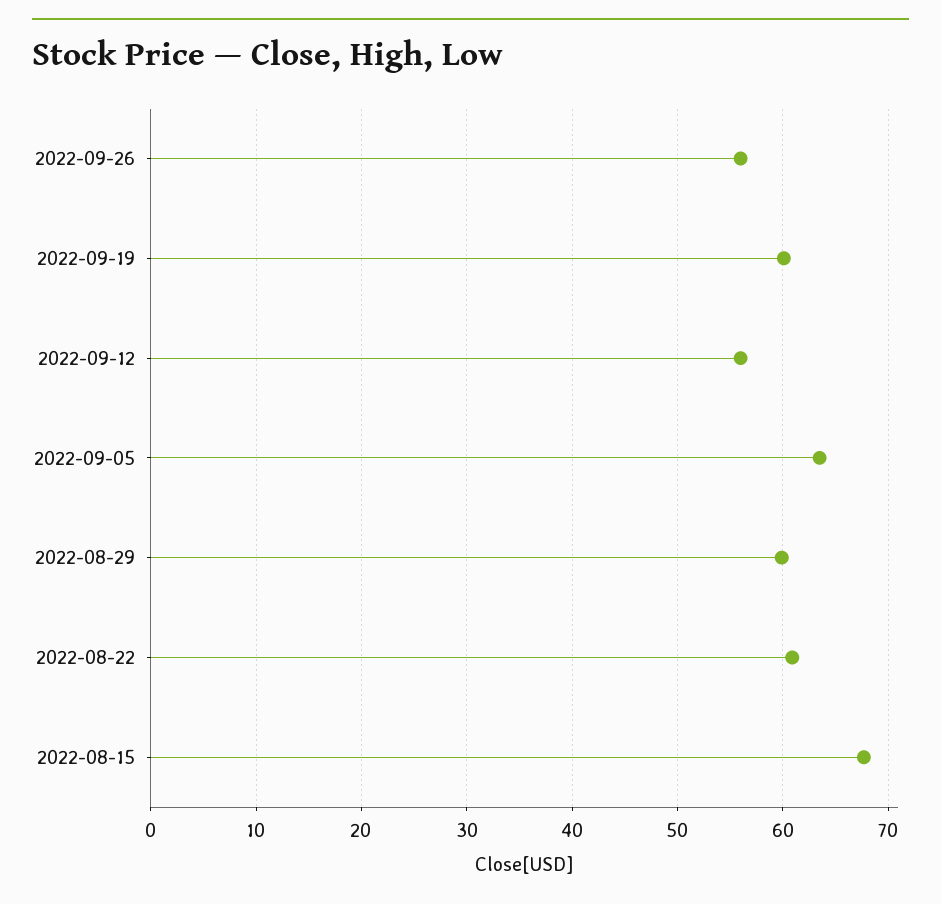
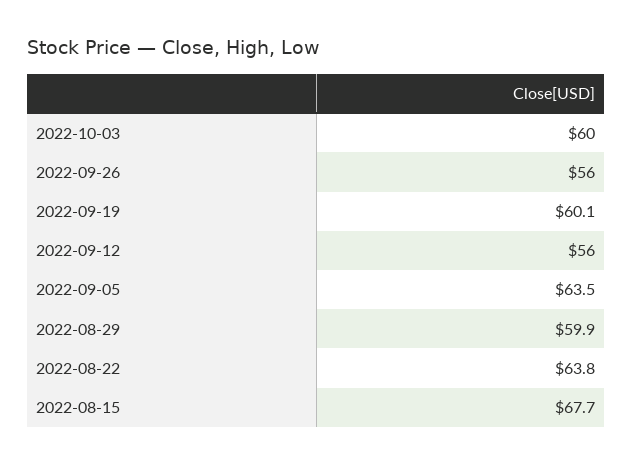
2022-08-22: 61 -> 63.8
2022-10-03: none -> 60

